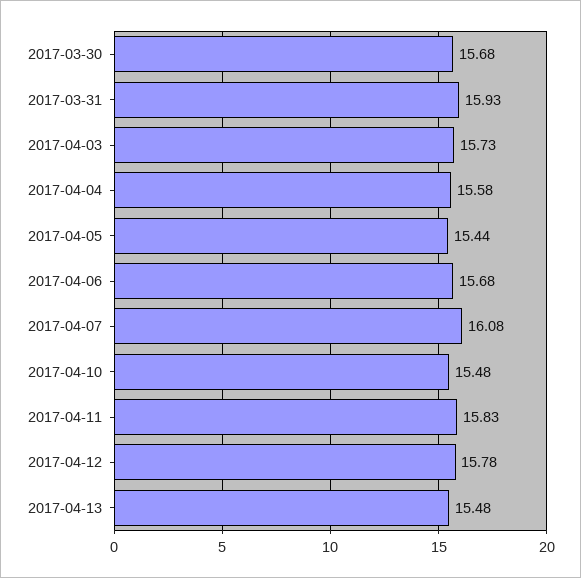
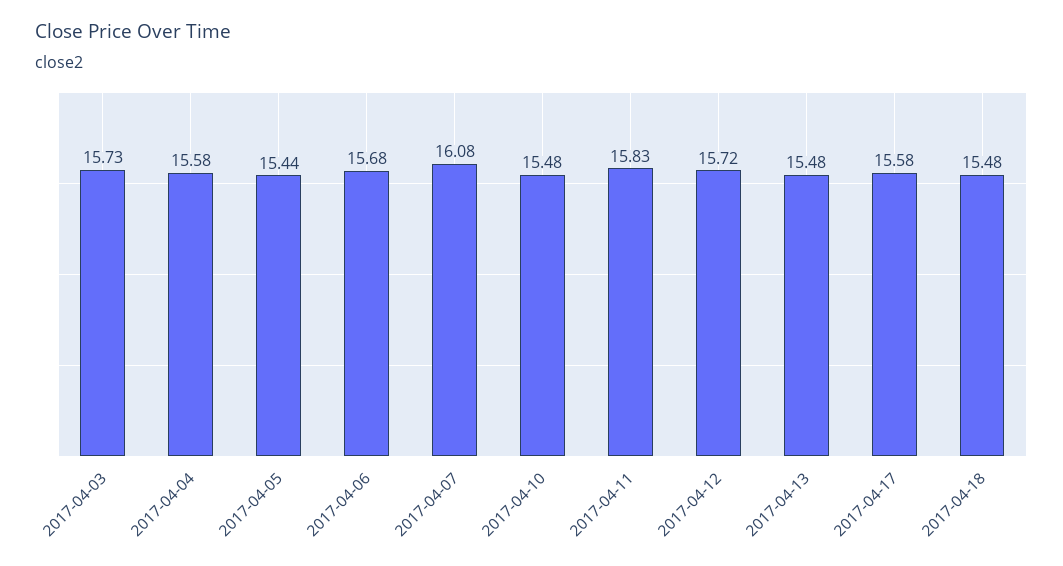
2017-03-30: 15.68 -> none
2017-03-31: 15.93 -> none
2017-04-12: 15.78 -> 15.72
2017-04-17: none -> 15.58
2017-04-18: none -> 15.48

